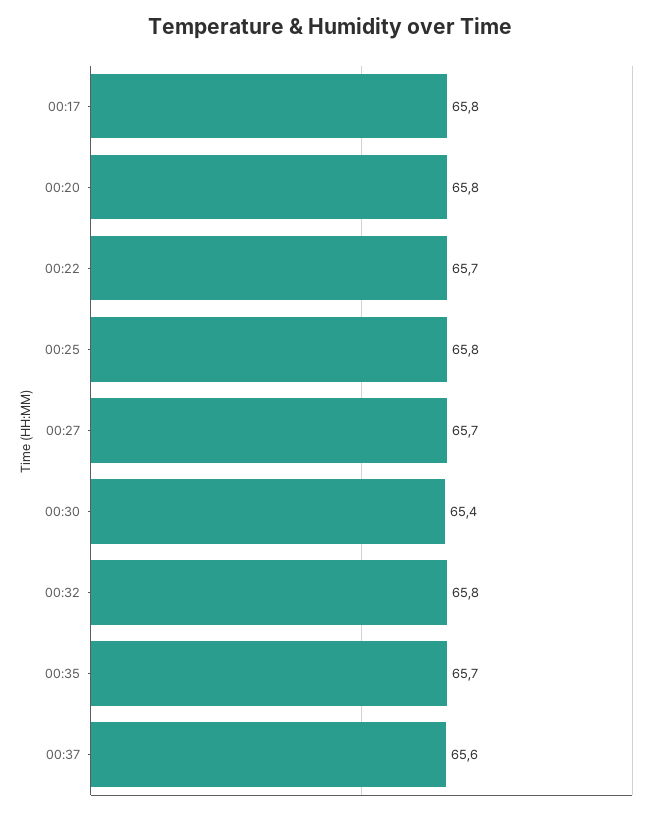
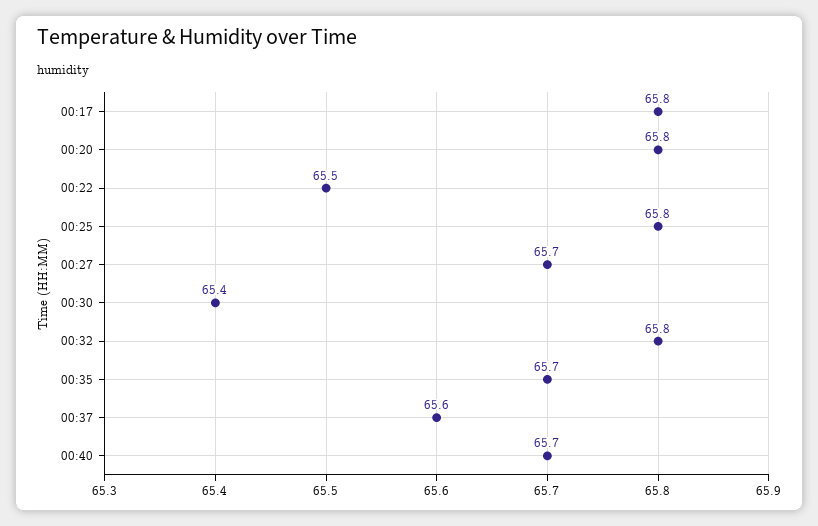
00:22: 65.7 -> 65.5
00:40: none -> 65.7

